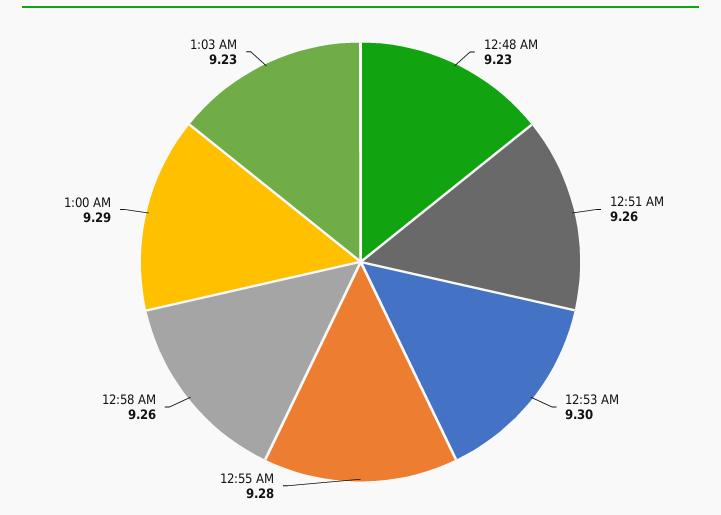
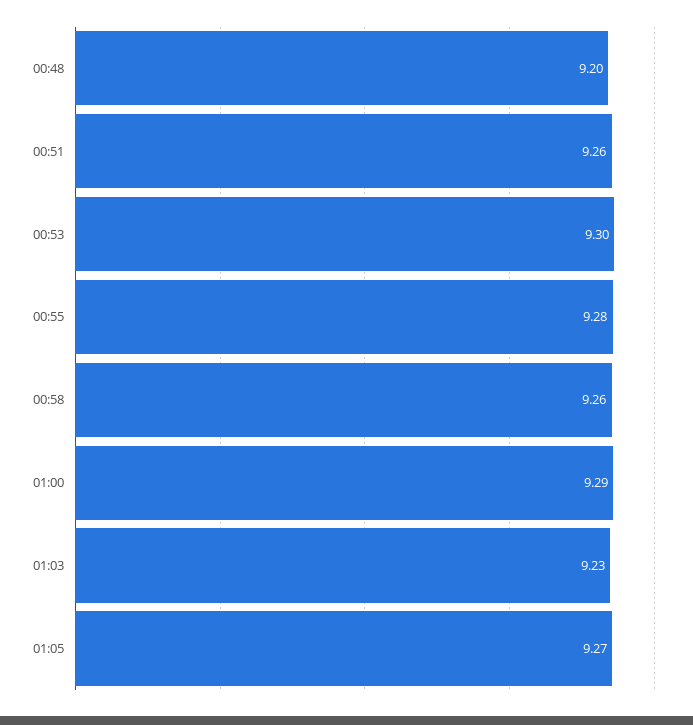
12:48 AM: 9.23 -> 9.2
01:05: none -> 9.27

